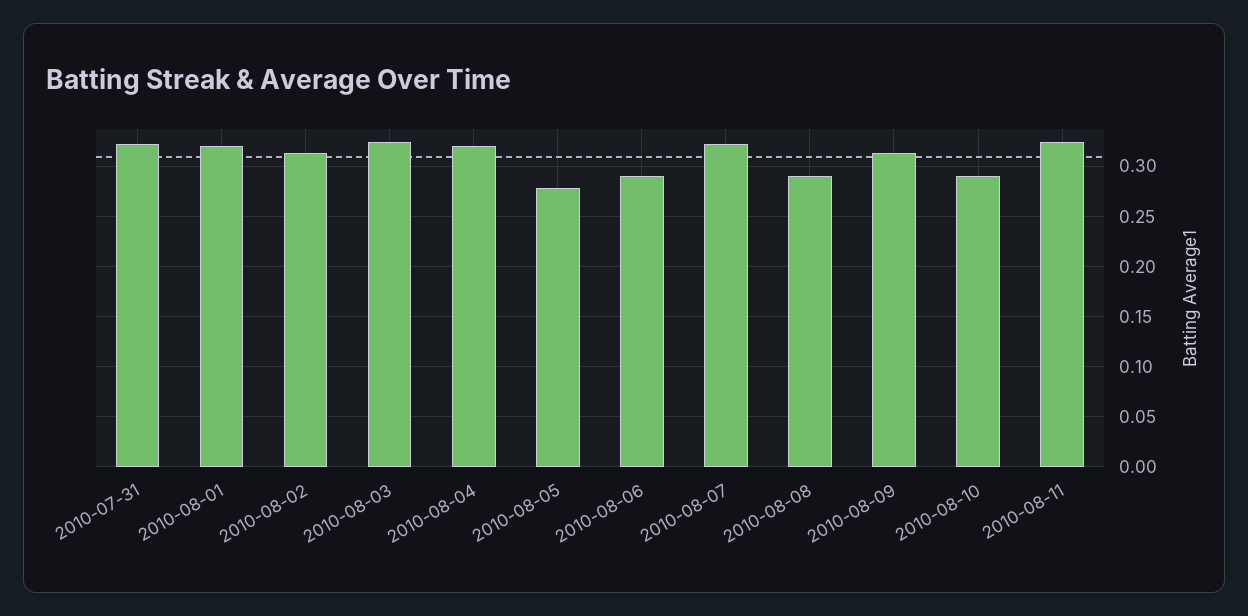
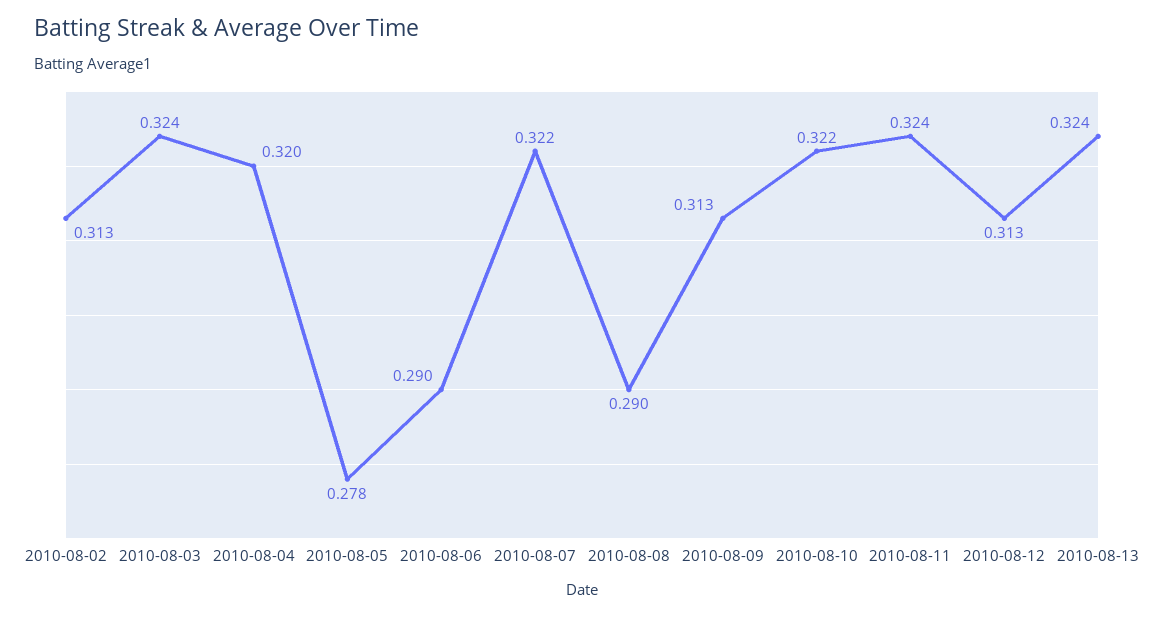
2010-07-31: 0.32 -> none
2010-08-01: 0.32 -> none
2010-08-10: 0.29 -> 0.322
2010-08-12: none -> 0.313
2010-08-13: none -> 0.324

